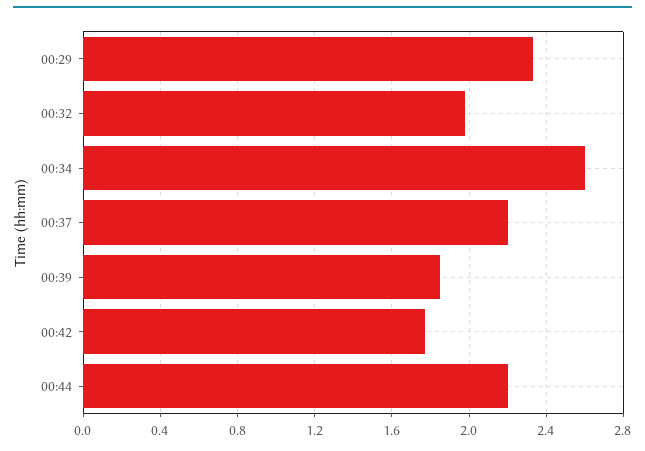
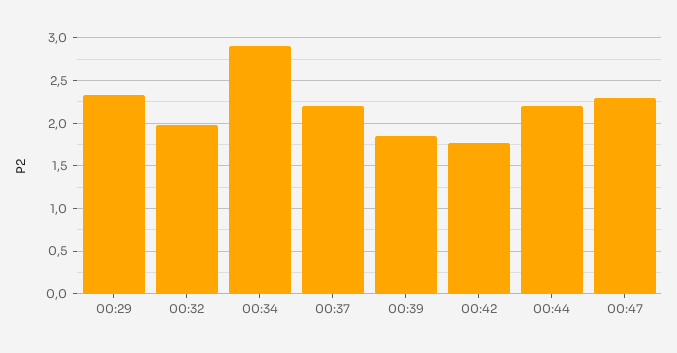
00:34: 2.6 -> 2.9
00:47: none -> 2.3

